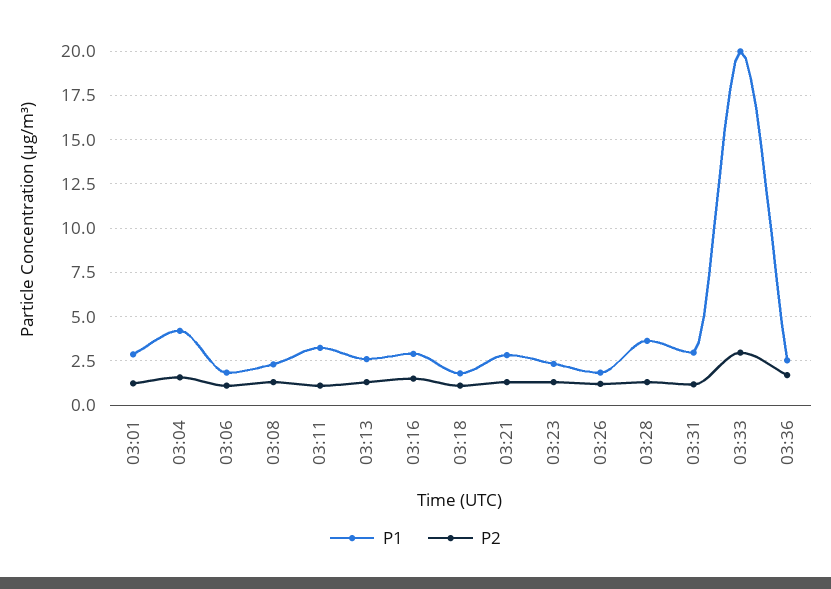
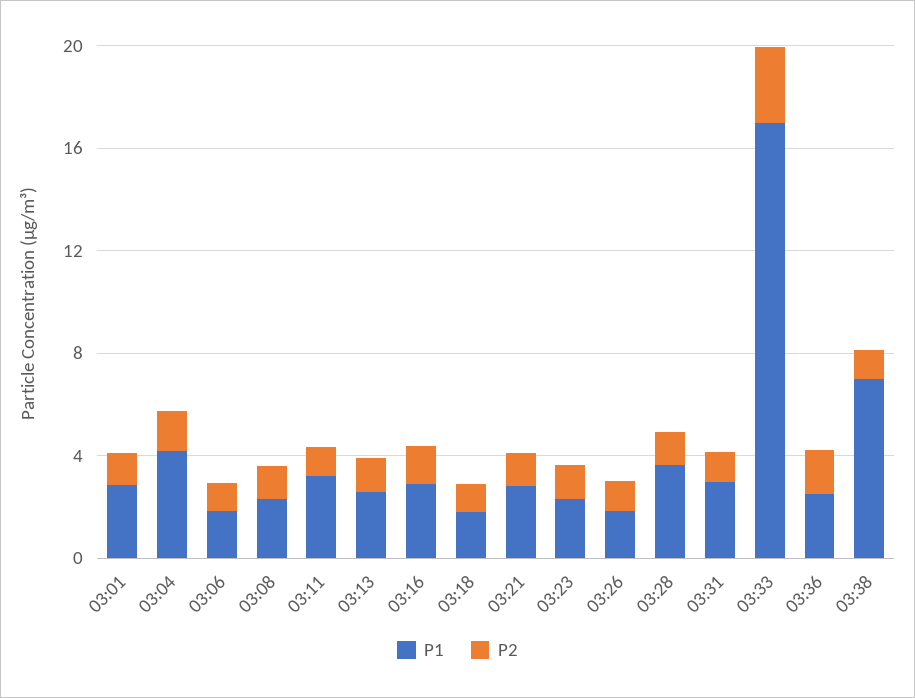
P1, 03:33: 20 -> 17
P1, 03:38: none -> 7
P2, 03:38: none -> 1

